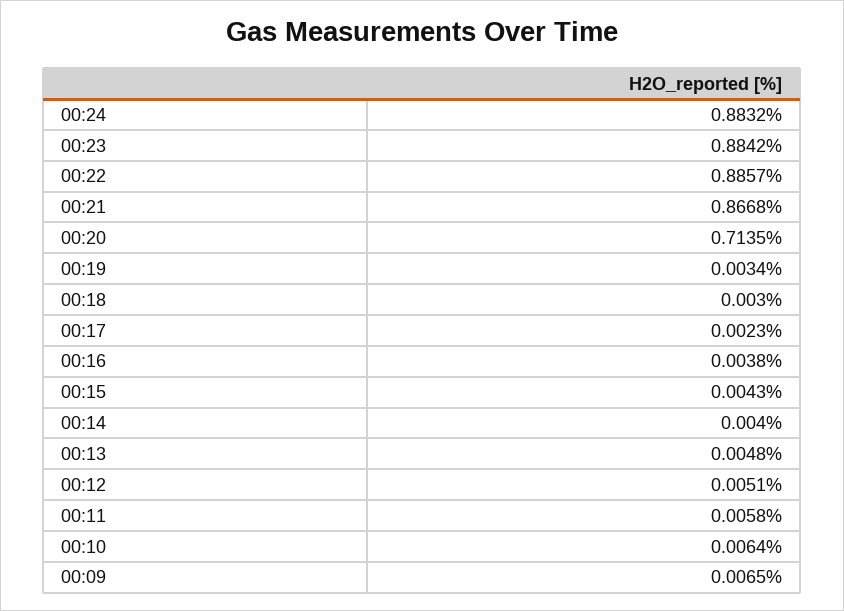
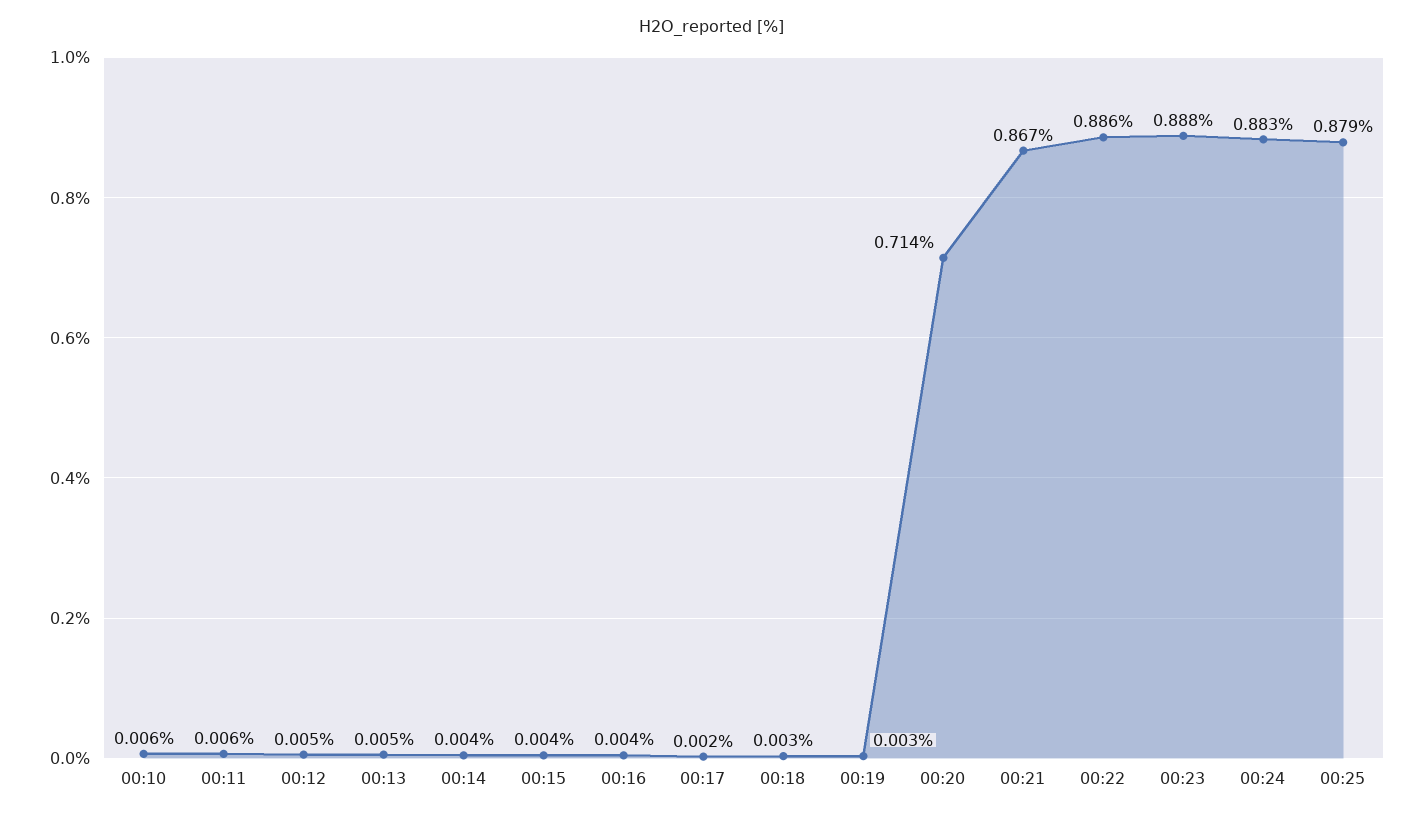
00:23: 0.8842 -> 0.888
00:09: 0.0065 -> none
00:25: none -> 0.879

